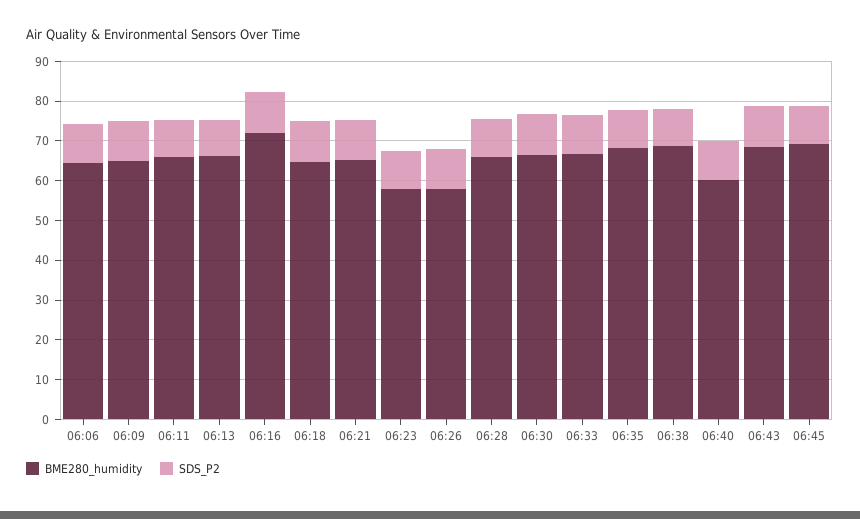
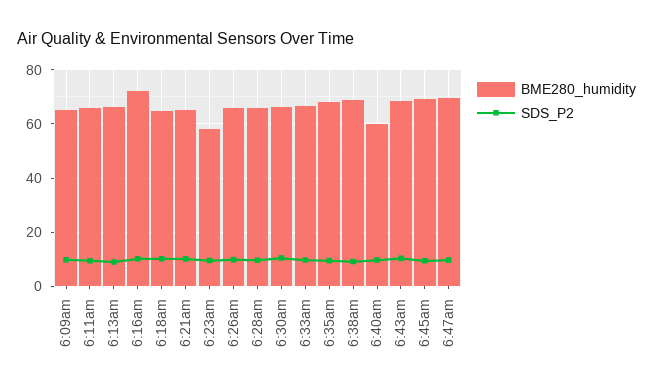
BME280_humidity, 06:06: 65 -> none
SDS_P2, 06:06: 10 -> none
BME280_humidity, 06:26: 57.5 -> 65
BME280_humidity, 6:47am: none -> 70
SDS_P2, 6:47am: none -> 10

